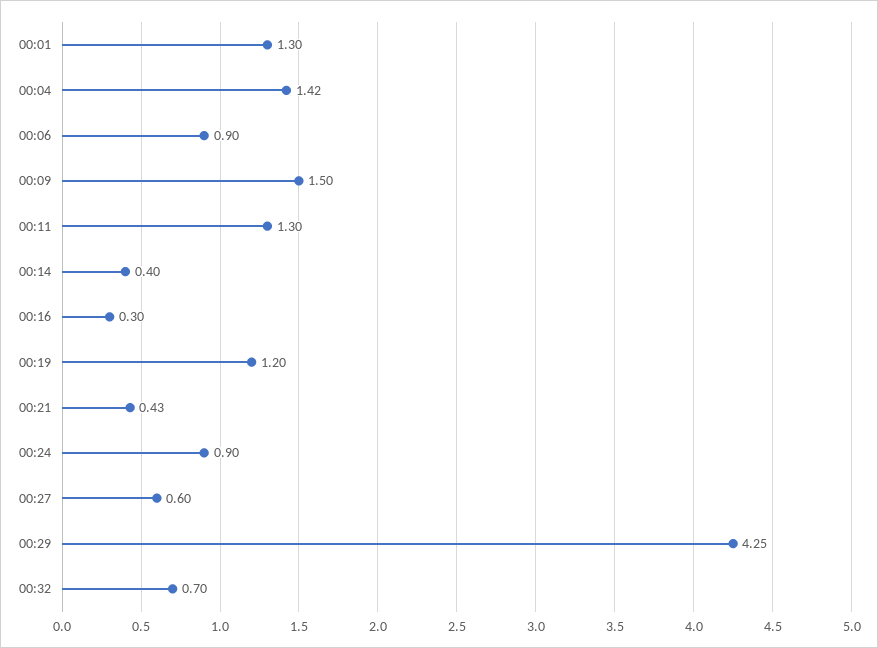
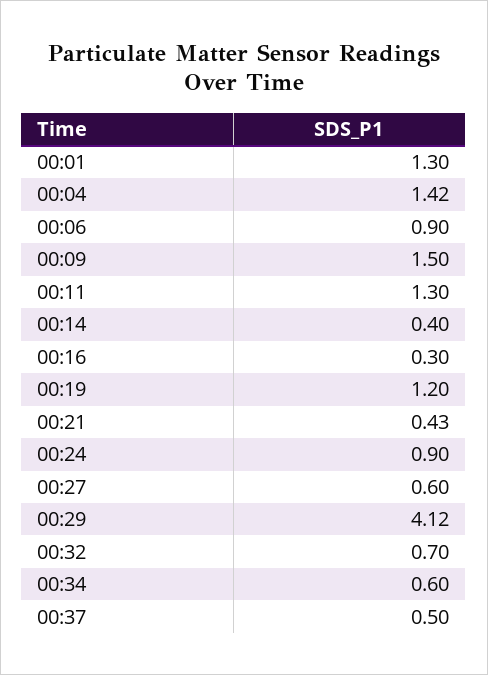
00:29: 4.25 -> 4.12
00:34: none -> 0.6
00:37: none -> 0.5

